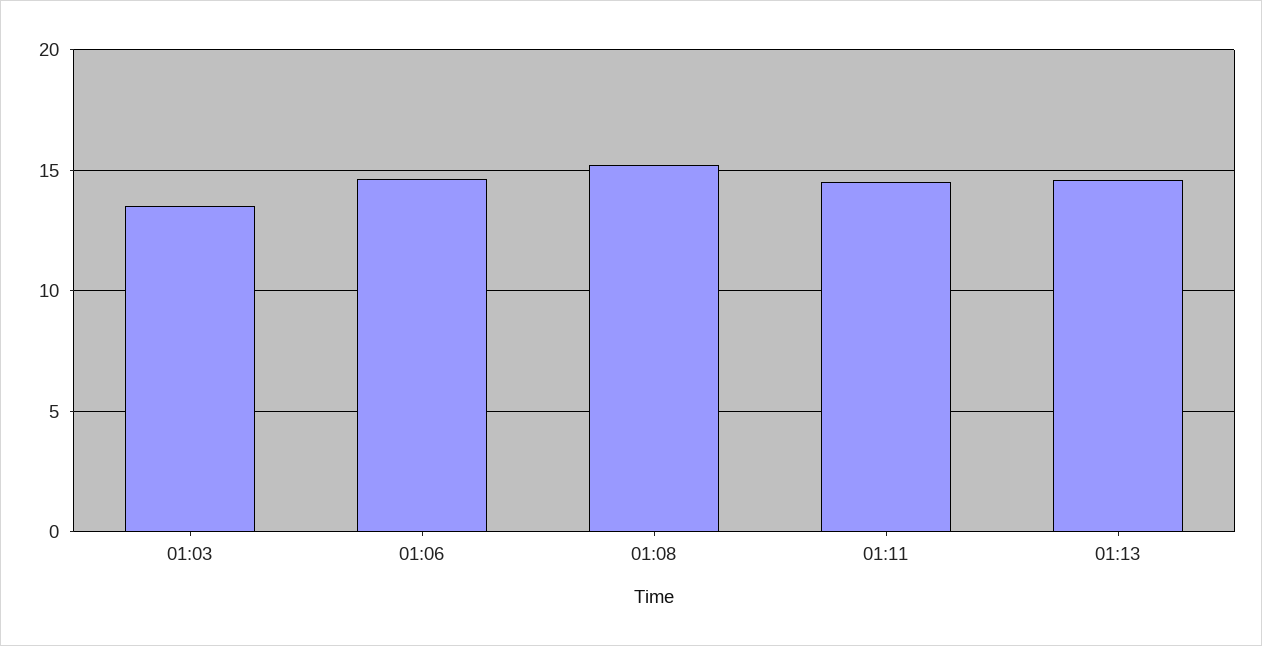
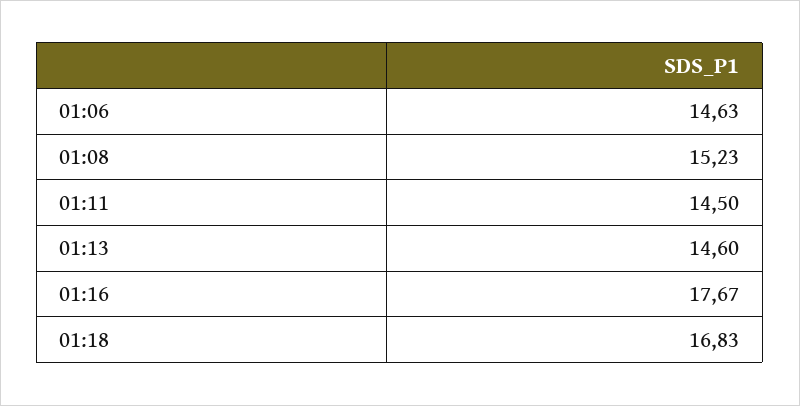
01:03: 13.5 -> none
01:16: none -> 17.67
01:18: none -> 16.83

